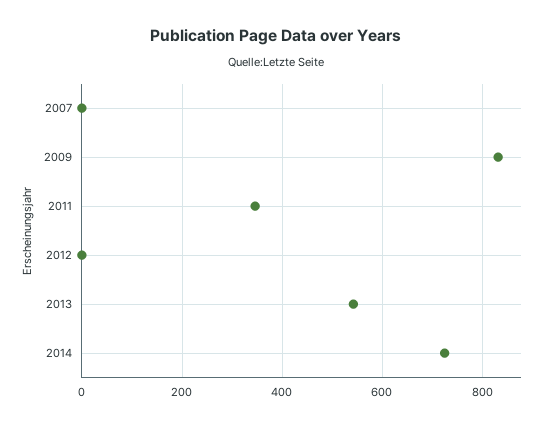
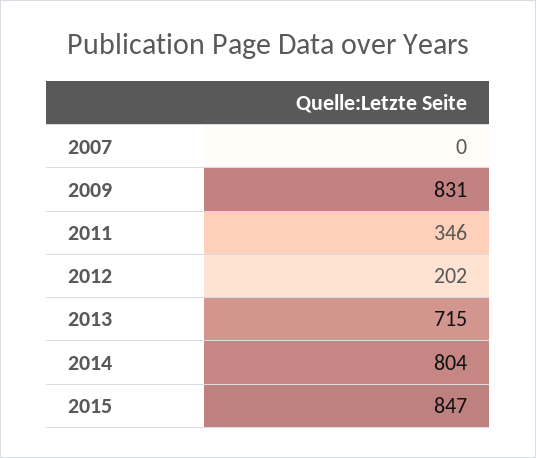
2012: 0 -> 202
2013: 540 -> 715
2014: 720 -> 804
2015: none -> 847

